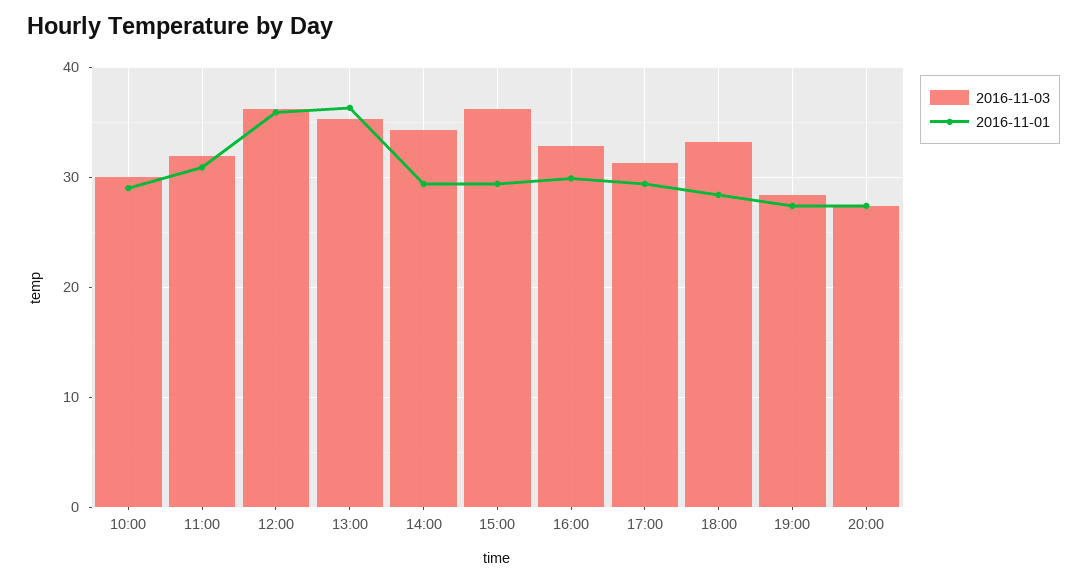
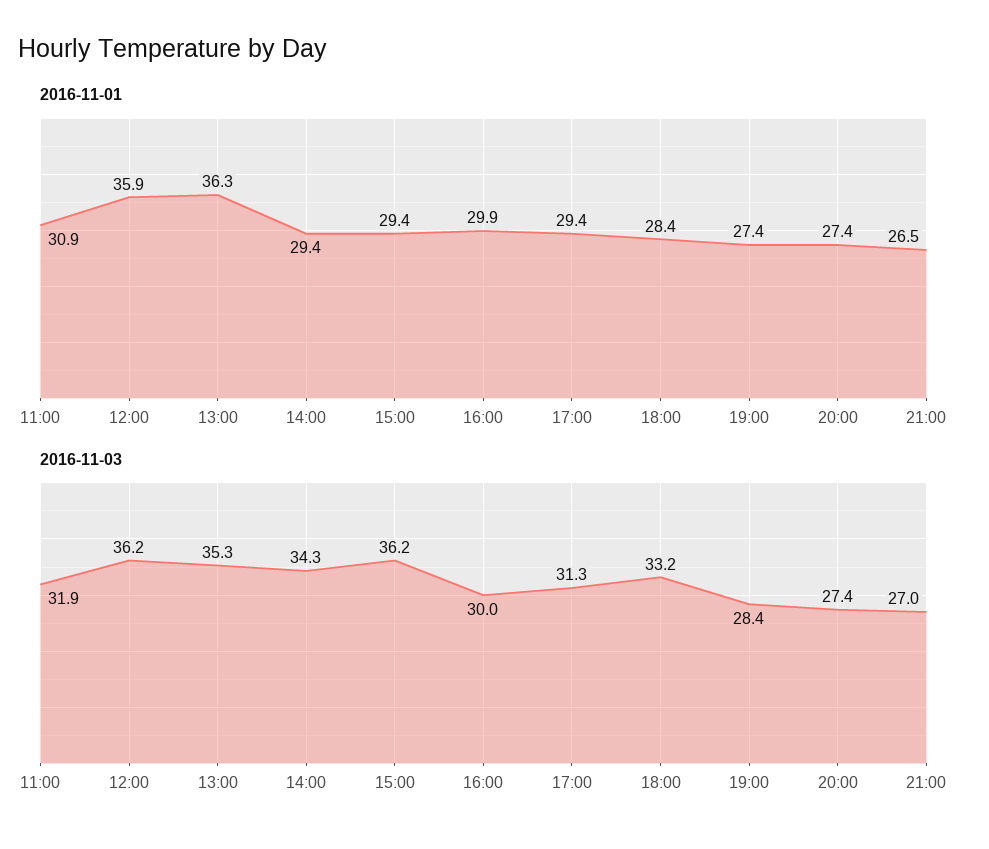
2016-11-03, 10:00: 30 -> none
2016-11-01, 10:00: 29 -> none
2016-11-03, 16:00: 33 -> 30
2016-11-01, 21:00: none -> 26.5
2016-11-03, 21:00: none -> 27

